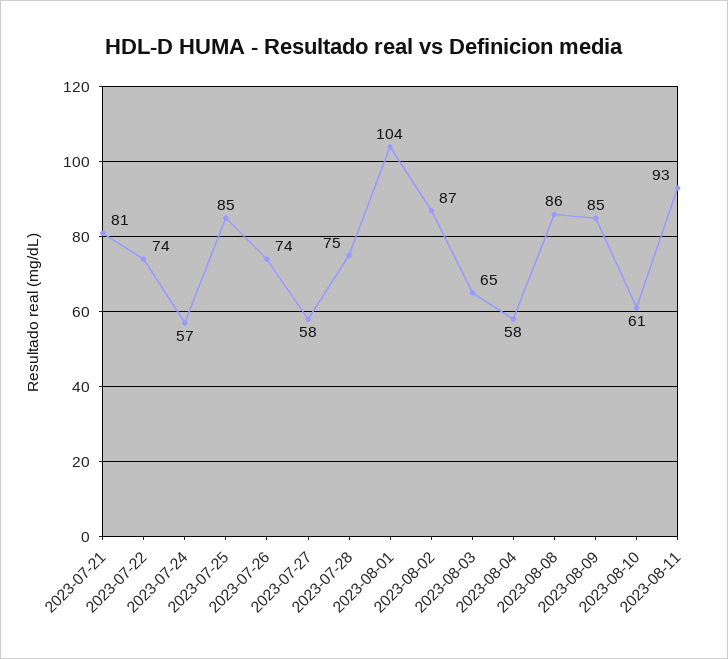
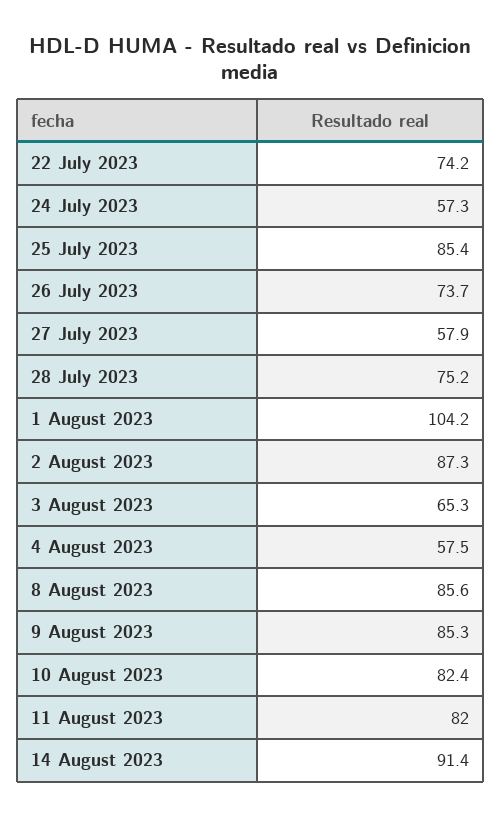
2023-07-21: 81 -> none
2023-08-10: 61 -> 82.4
2023-08-11: 93 -> 82
14 August 2023: none -> 91.4

